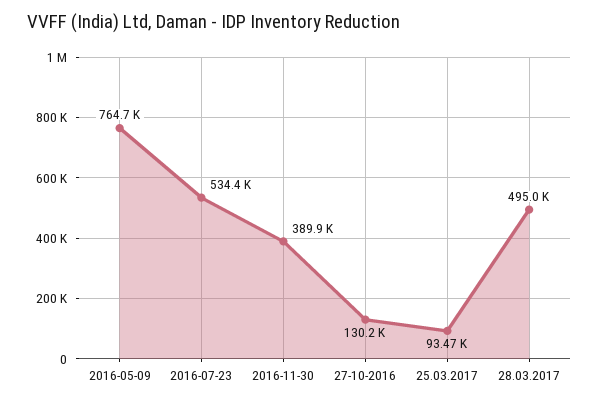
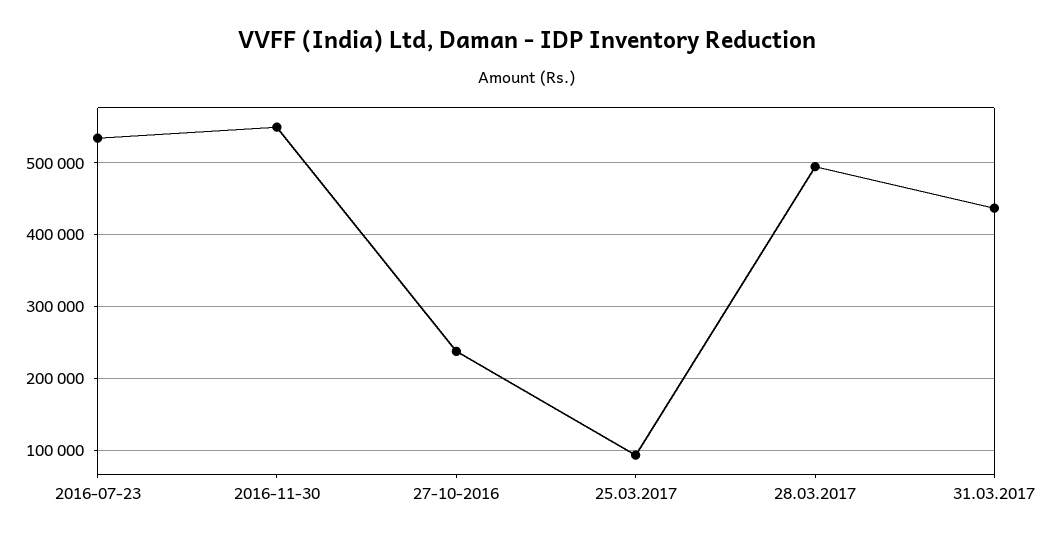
2016-05-09: 764700 -> none
2016-11-30: 389900 -> 550000
27-10-2016: 130200 -> 240000
31.03.2017: none -> 440000

